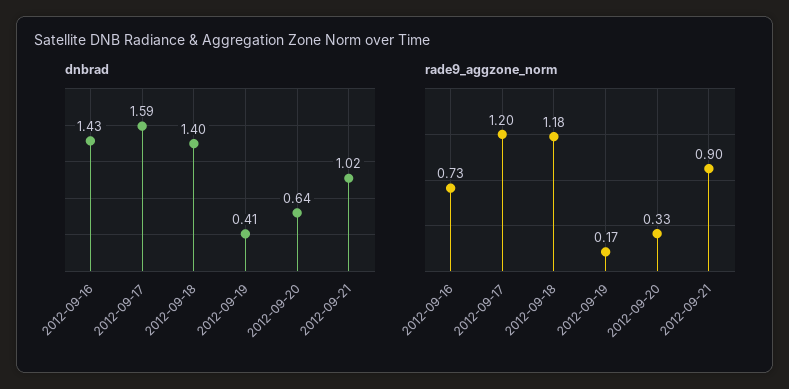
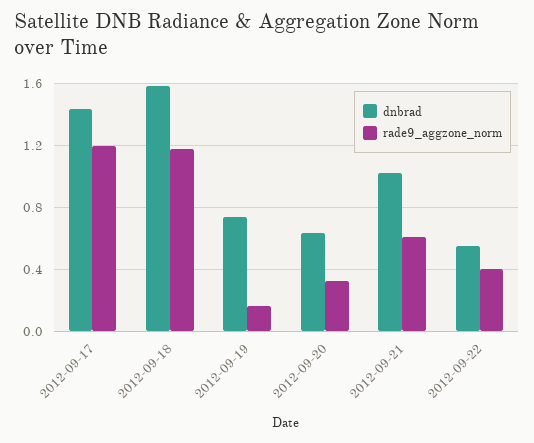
dnbrad, 2012-09-16: 1.43 -> none
dnbrad, 2012-09-17: 1.59 -> 1.45
dnbrad, 2012-09-18: 1.4 -> 1.6
dnbrad, 2012-09-19: 0.41 -> 0.75
rade9_aggzone_norm, 2012-09-16: 0.73 -> none
rade9_aggzone_norm, 2012-09-21: 0.9 -> 0.6
dnbrad, 2012-09-22: none -> 0.55
rade9_aggzone_norm, 2012-09-22: none -> 0.4

